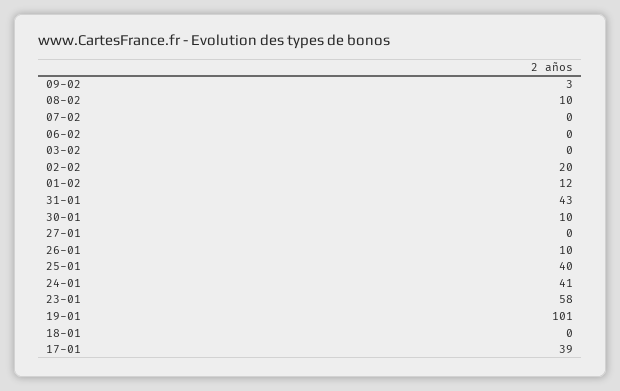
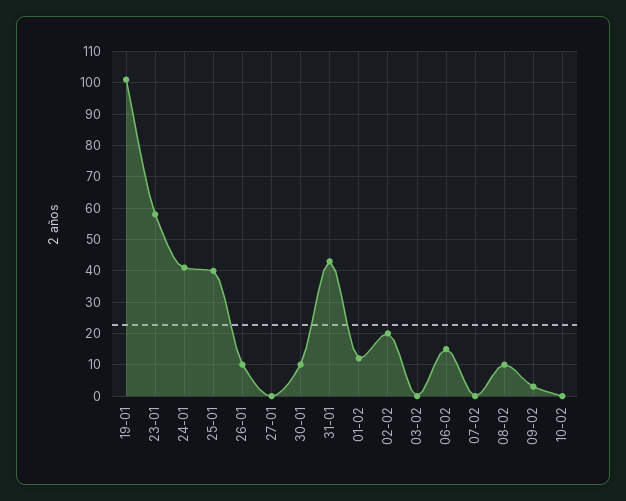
06-02: 0 -> 15
18-01: 0 -> none
17-01: 39 -> none
10-02: none -> 0

